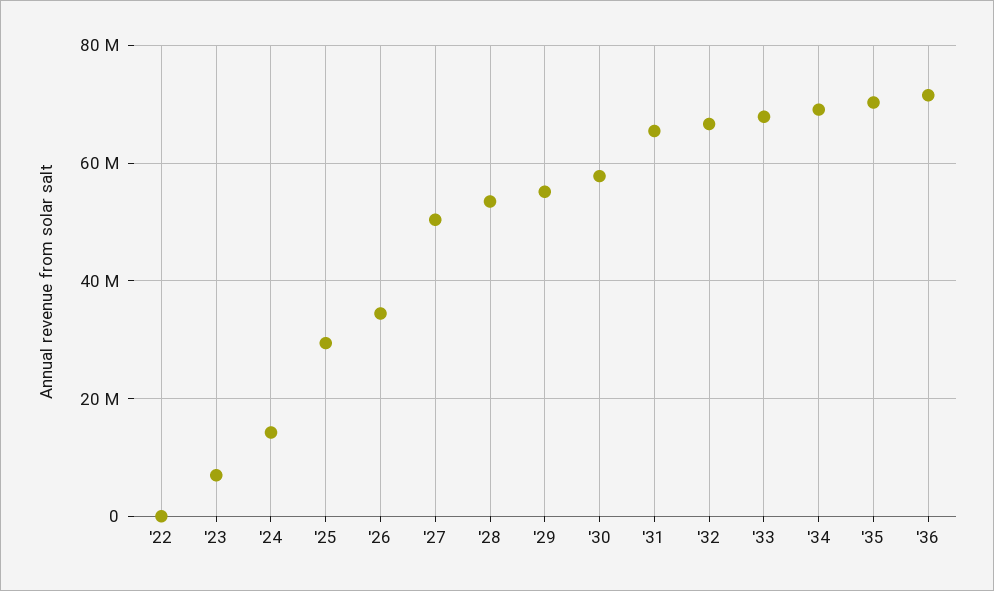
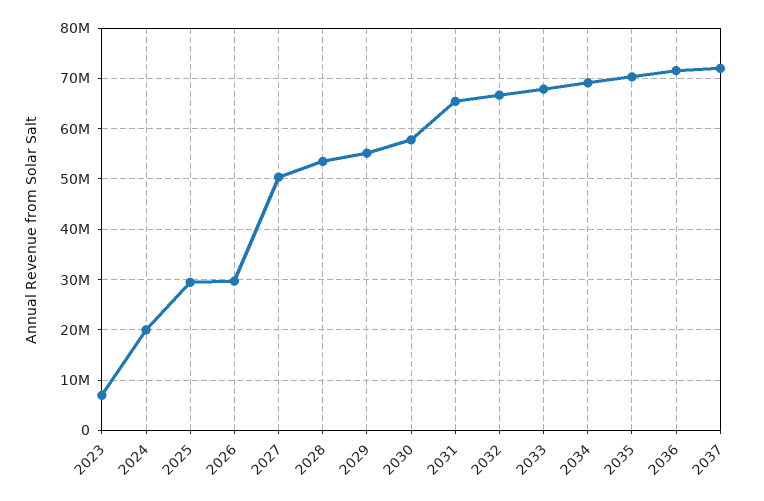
'22: 0 -> none
'24: 14000000 -> 20000000
'26: 34000000 -> 30000000
2037: none -> 72000000

